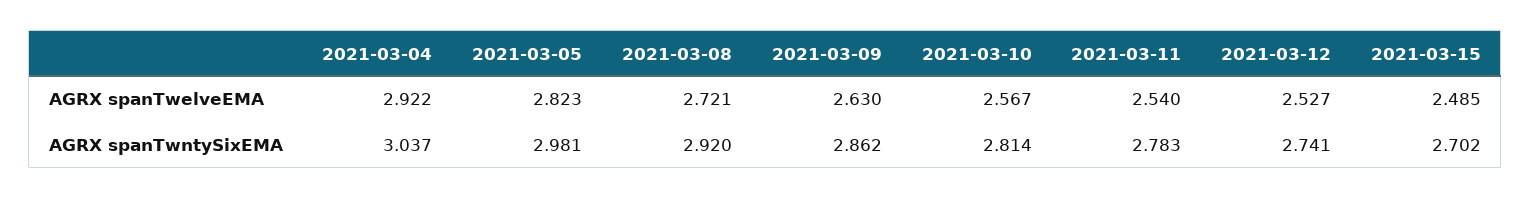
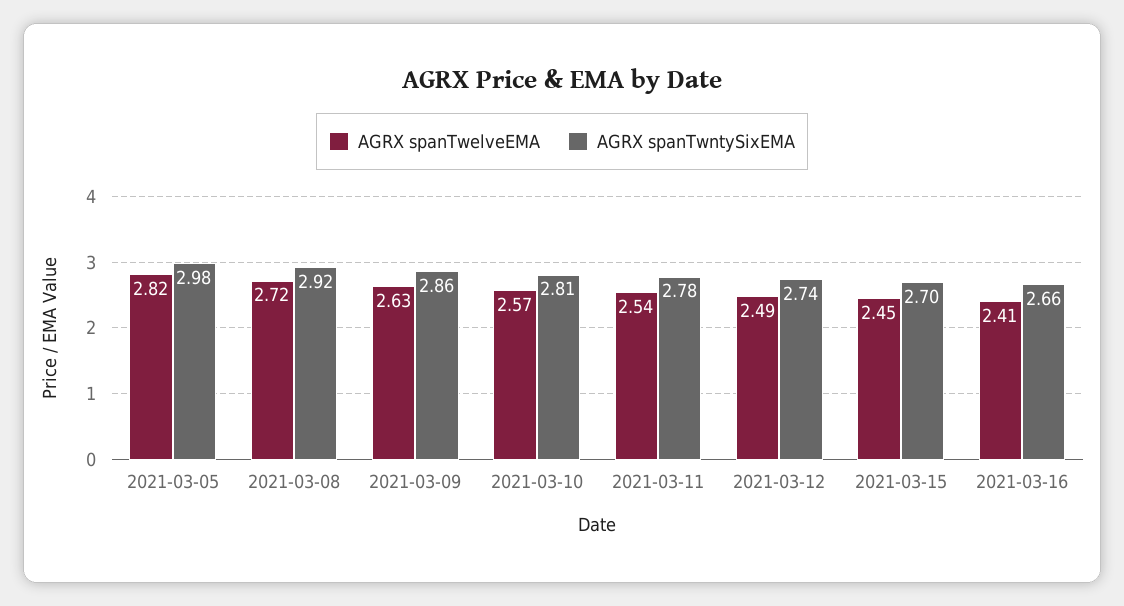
AGRX spanTwelveEMA, 2021-03-04: 2.922 -> none
AGRX spanTwelveEMA, 2021-03-12: 2.527 -> 2.49
AGRX spanTwelveEMA, 2021-03-15: 2.485 -> 2.45
AGRX spanTwntySixEMA, 2021-03-04: 3.037 -> none
AGRX spanTwelveEMA, 2021-03-16: none -> 2.41
AGRX spanTwntySixEMA, 2021-03-16: none -> 2.66

